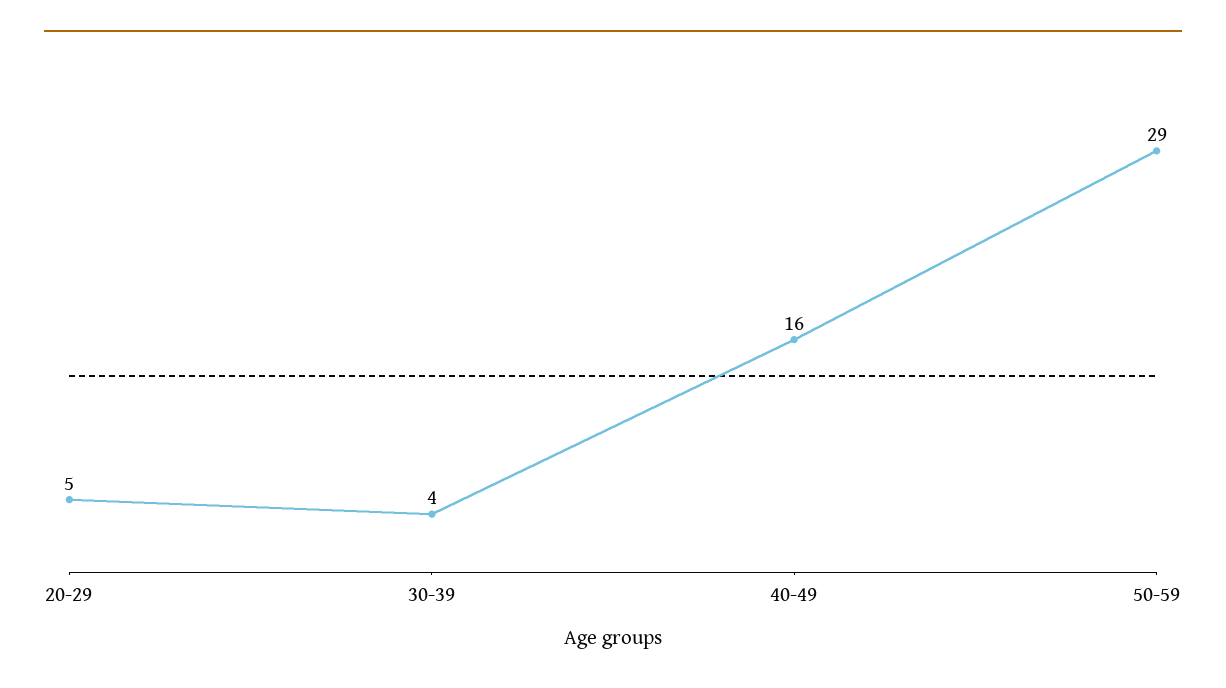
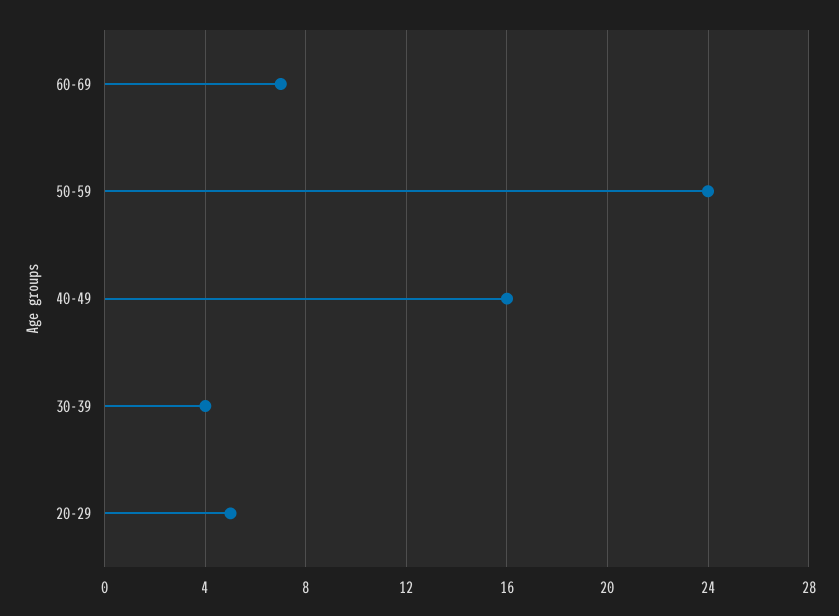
50-59: 29 -> 24
60-69: none -> 7

